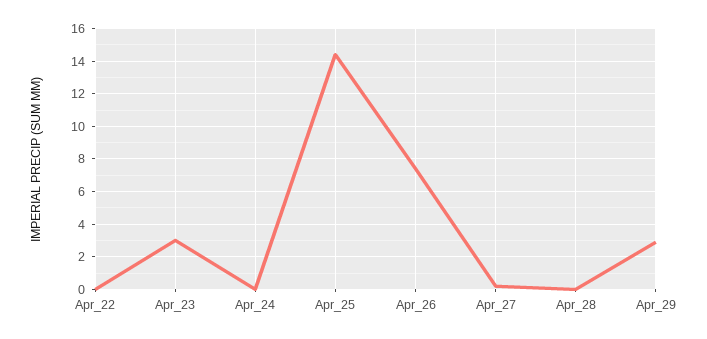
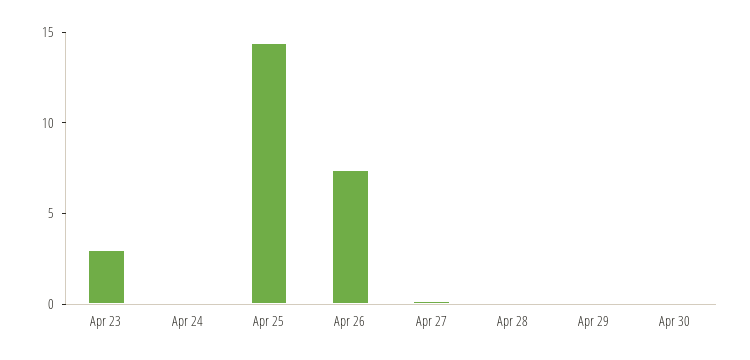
Apr_22: 0 -> none
Apr_29: 3 -> 0
Apr 30: none -> 0

